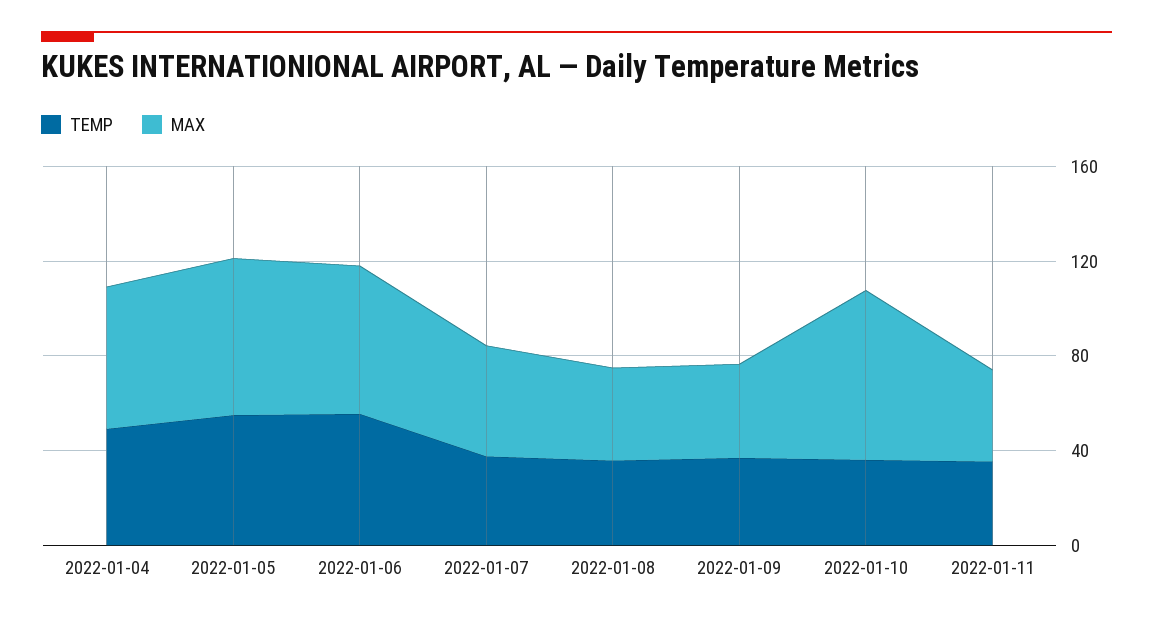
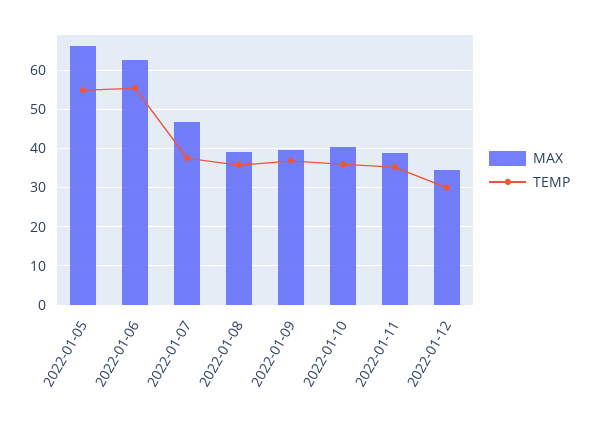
TEMP, 2022-01-04: 50 -> none
MAX, 2022-01-04: 60 -> none
MAX, 2022-01-10: 70 -> 40
MAX, 2022-01-12: none -> 34
TEMP, 2022-01-12: none -> 30

